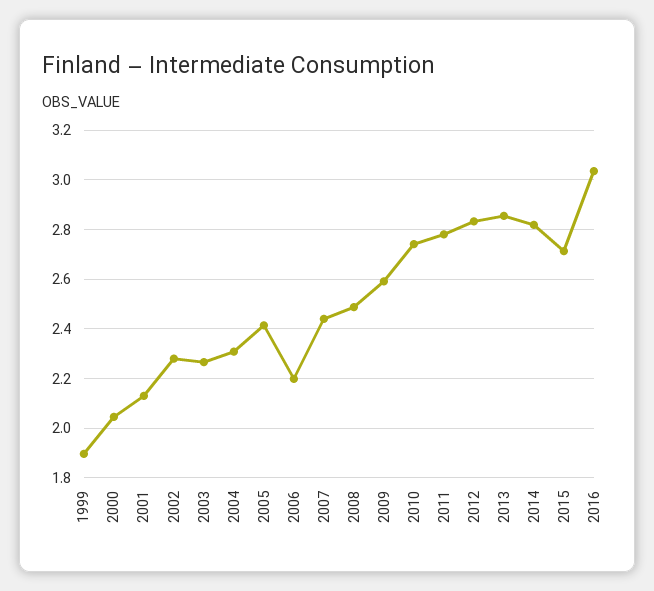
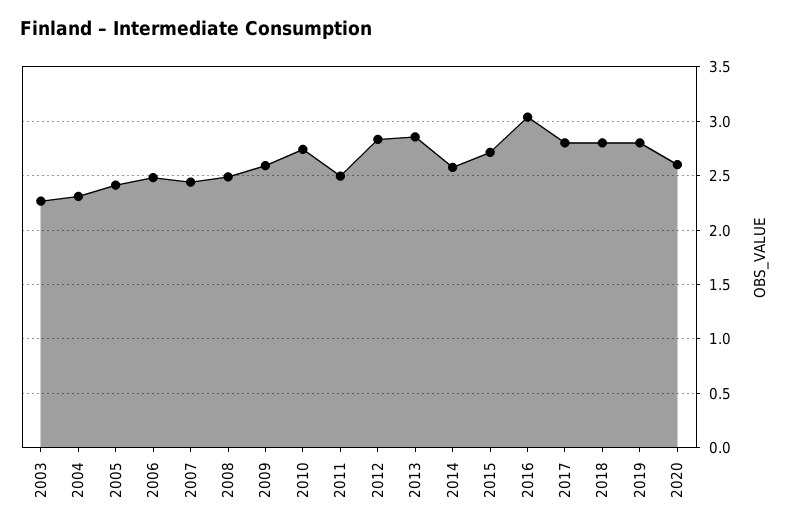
1999: 1.9 -> none
2000: 2.05 -> none
2001: 2.125 -> none
2002: 2.275 -> none
2006: 2.2 -> 2.5
2011: 2.775 -> 2.5
2014: 2.825 -> 2.6
2017: none -> 2.8
2018: none -> 2.8
2019: none -> 2.8
2020: none -> 2.6

